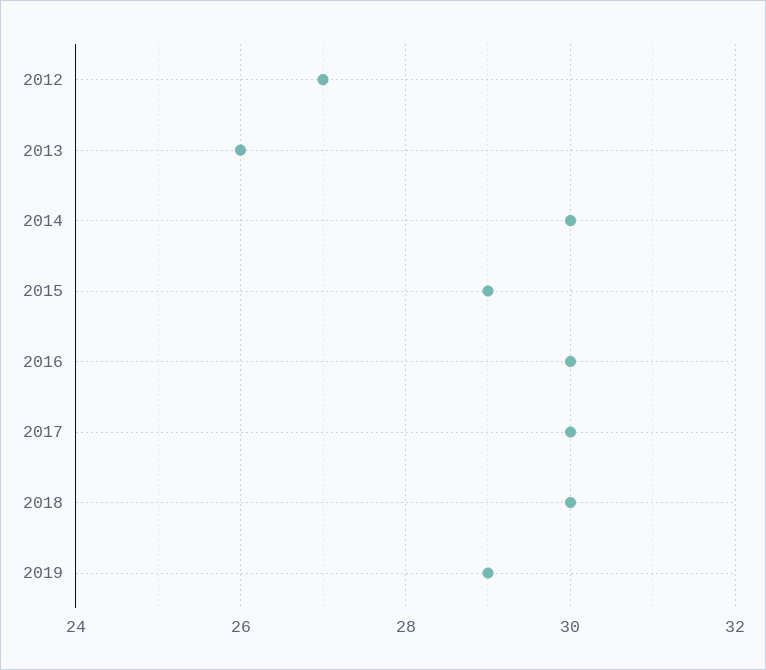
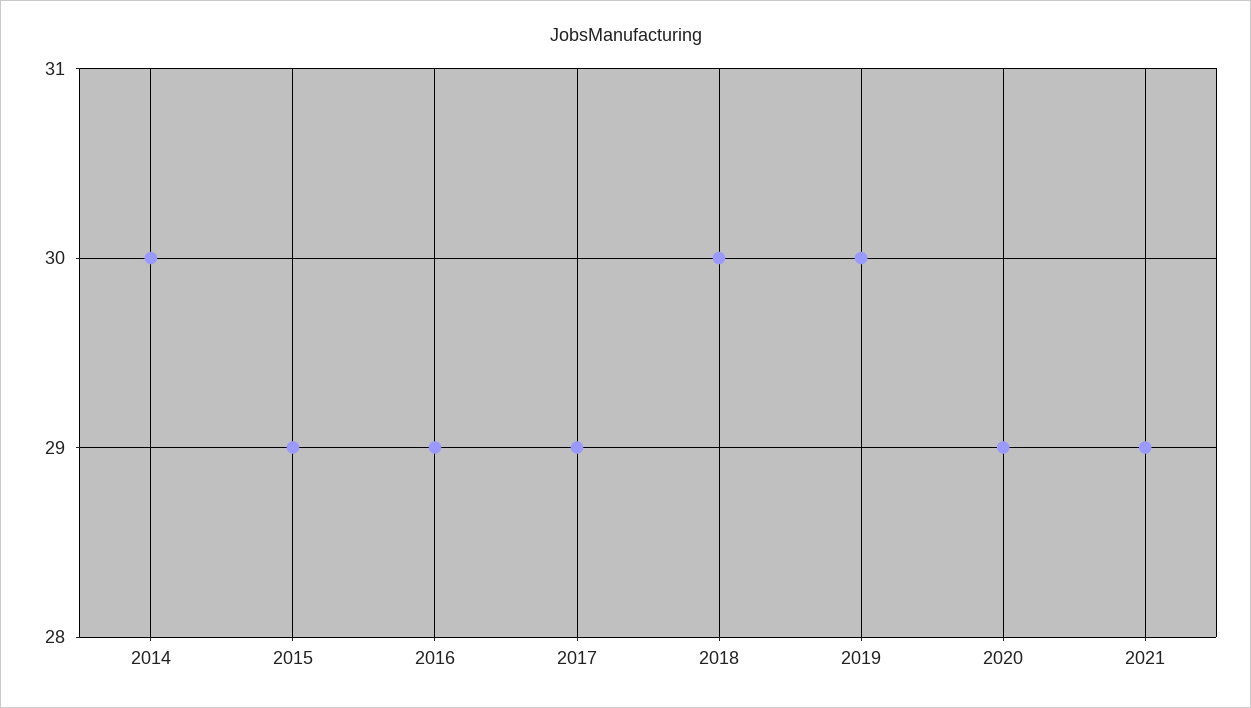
2012: 27 -> none
2013: 26 -> none
2016: 30 -> 29
2017: 30 -> 29
2019: 29 -> 30
2020: none -> 29
2021: none -> 29

